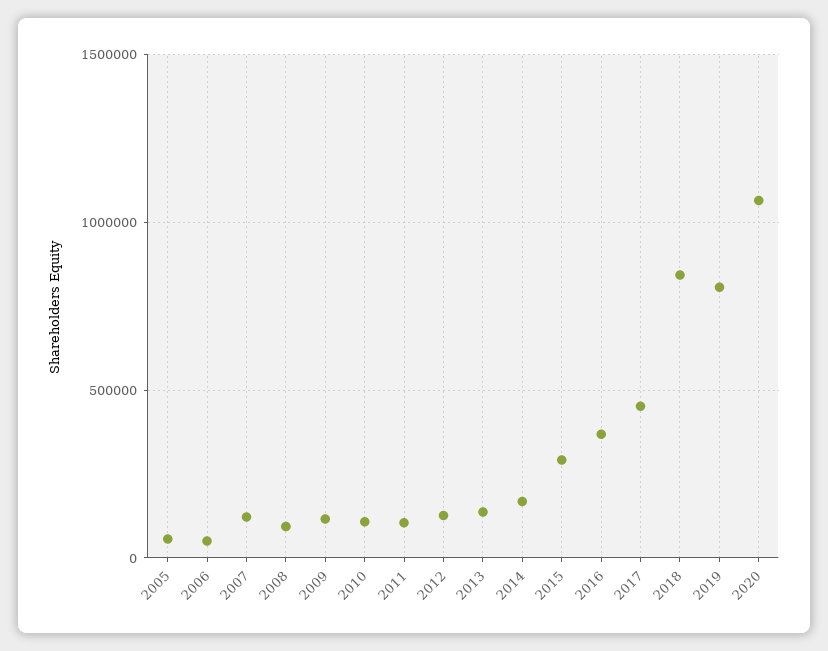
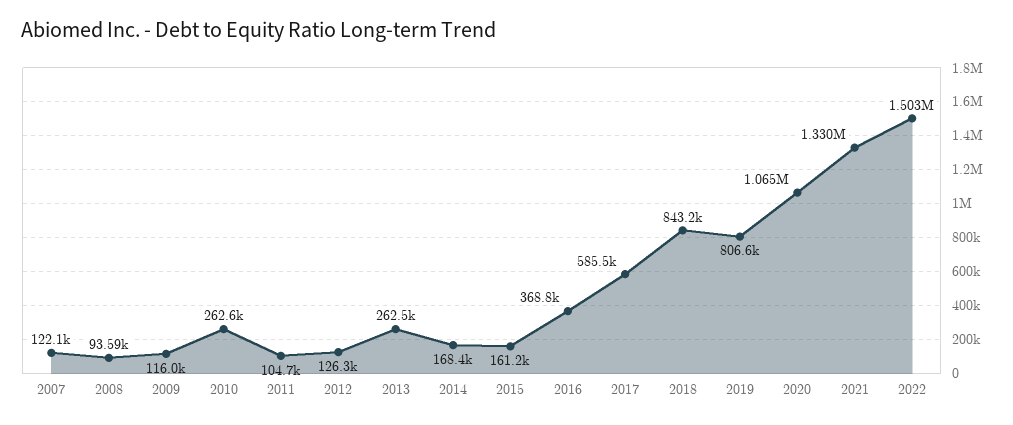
2005: 50000 -> none
2006: 50000 -> none
2010: 100000 -> 262600
2013: 150000 -> 262500
2015: 300000 -> 161200
2017: 450000 -> 585500
2021: none -> 1330000
2022: none -> 1503000

